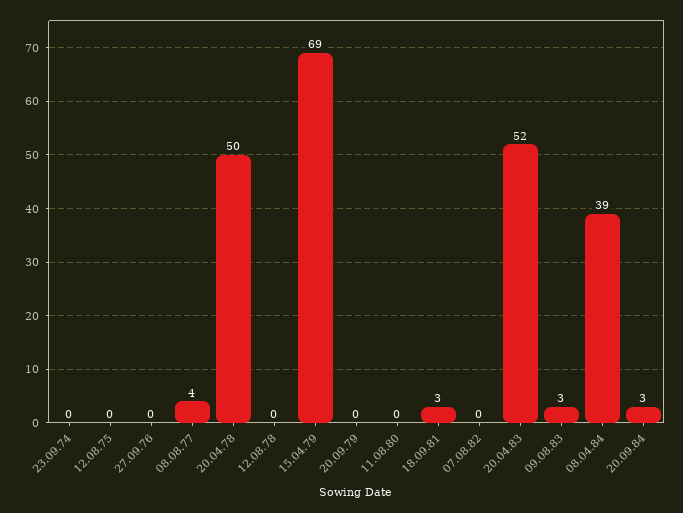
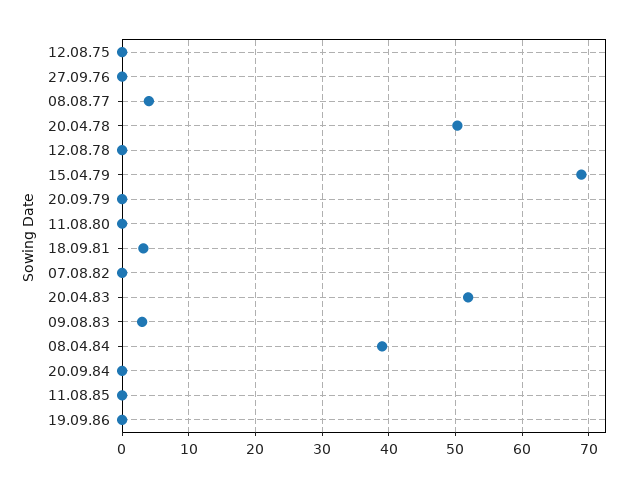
23.09.74: 0 -> none
20.09.84: 3 -> 0
11.08.85: none -> 0
19.09.86: none -> 0

